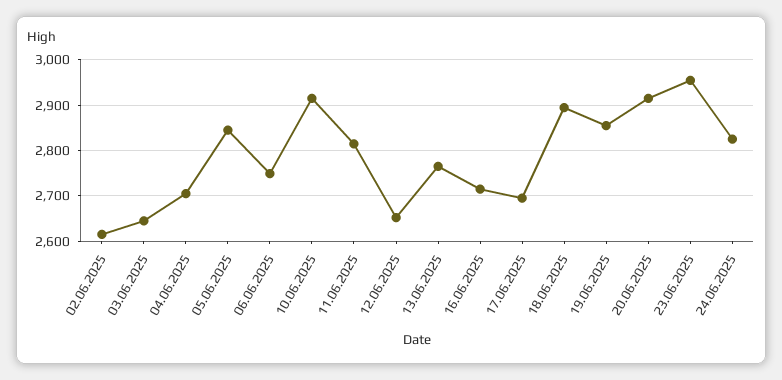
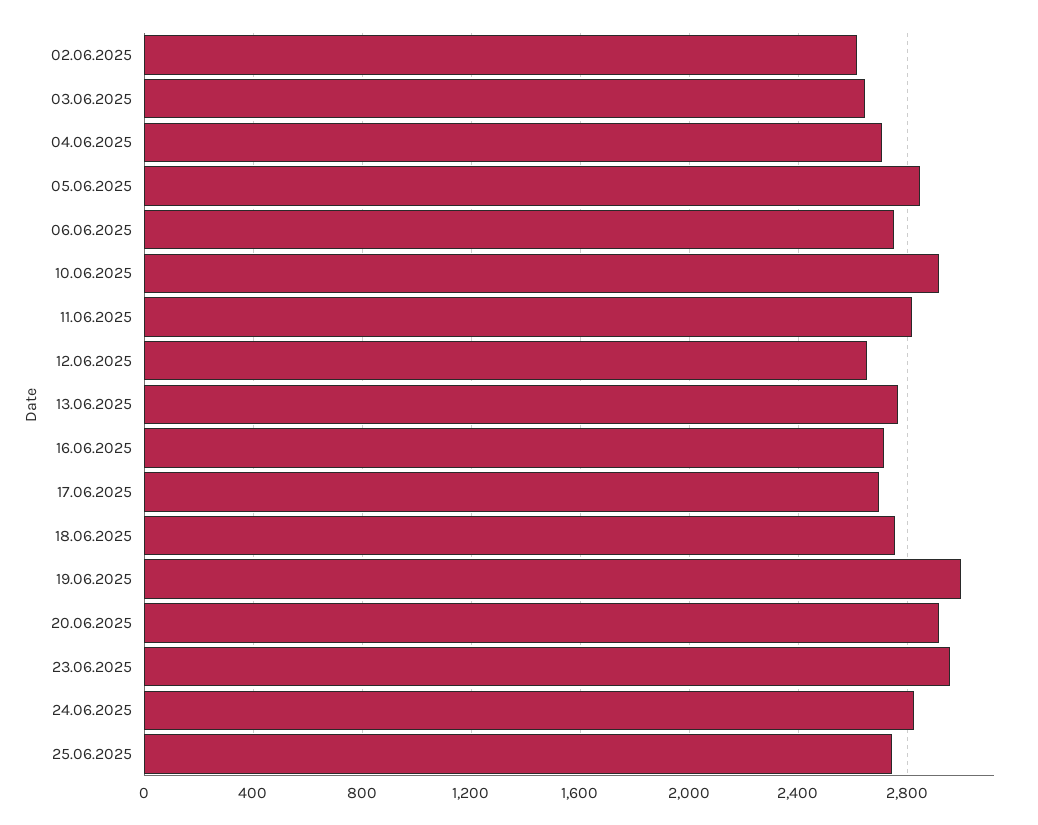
18.06.2025: 2900 -> 2750
19.06.2025: 2860 -> 3000
25.06.2025: none -> 2750

